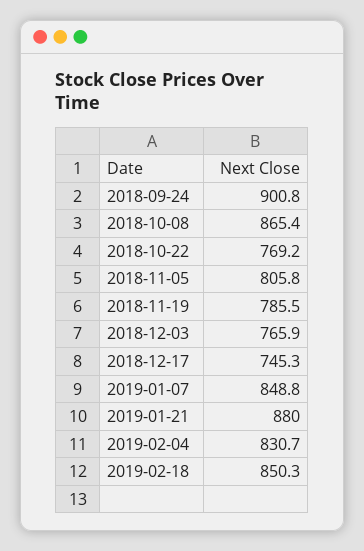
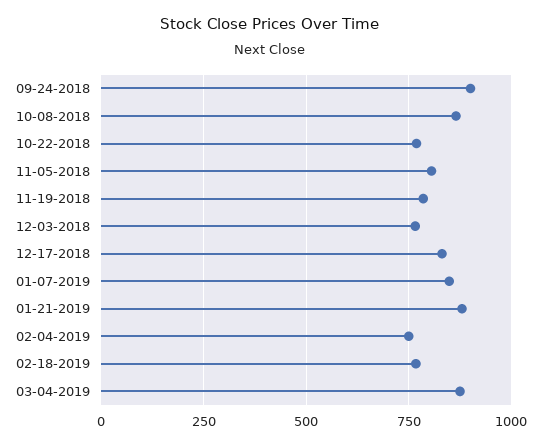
2018-12-17: 745.3 -> 825
2019-02-04: 830.7 -> 750
2019-02-18: 850.3 -> 775
03-04-2019: none -> 875

